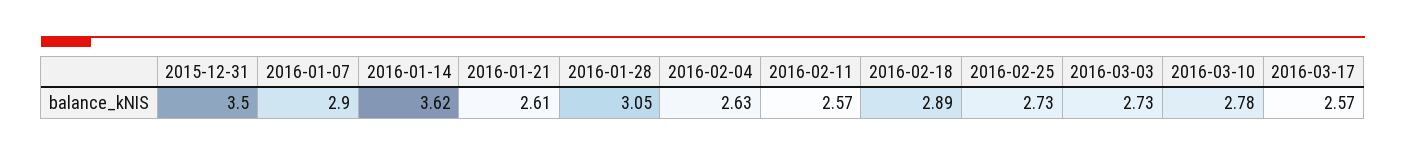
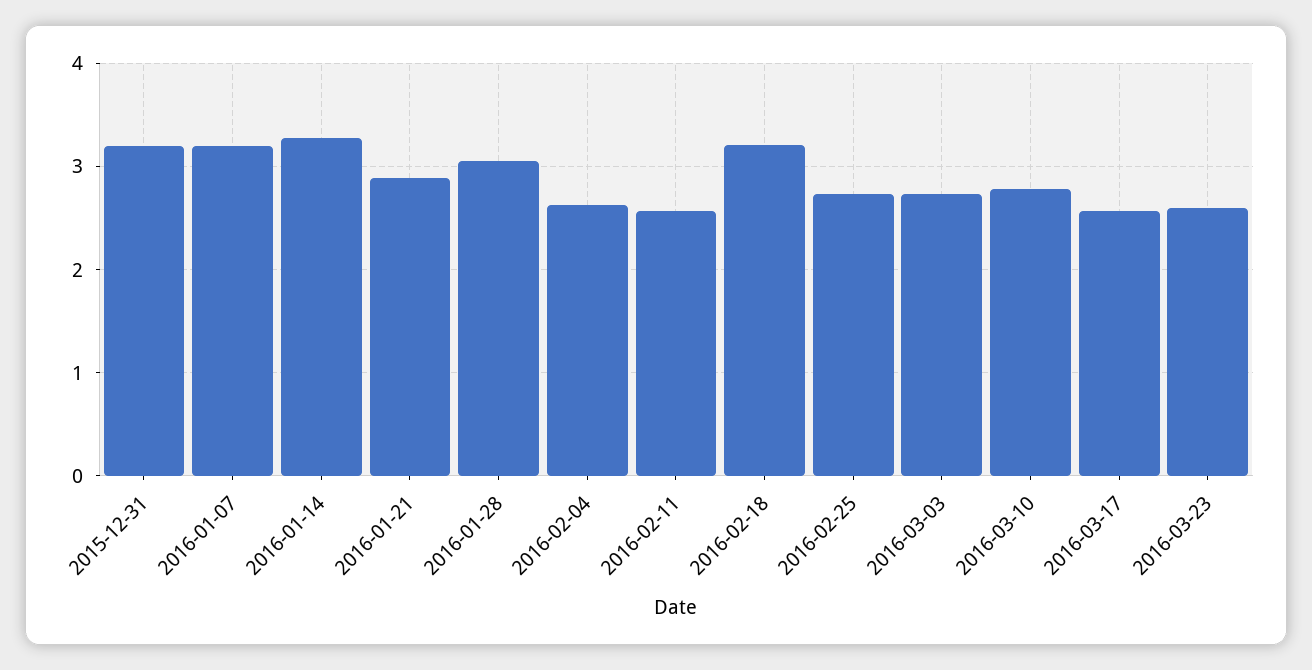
2015-12-31: 3.5 -> 3.2
2016-01-07: 2.9 -> 3.2
2016-01-14: 3.62 -> 3.3
2016-01-21: 2.61 -> 2.9
2016-02-18: 2.89 -> 3.2
2016-03-23: none -> 2.6

